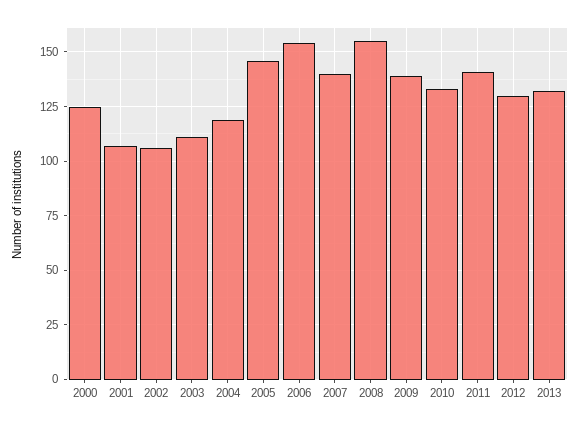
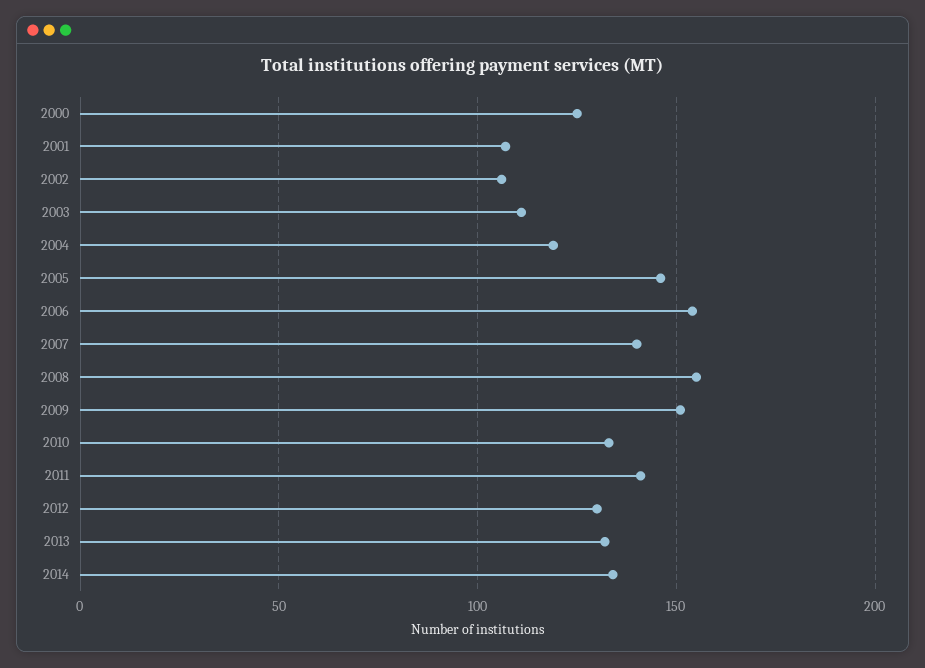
2009: 140 -> 150
2014: none -> 135

